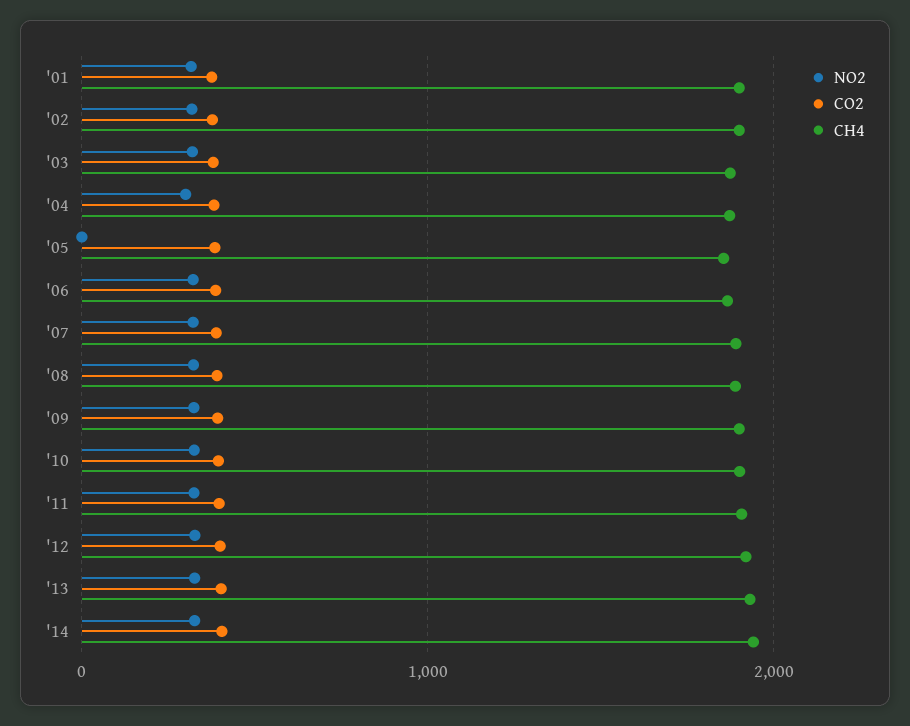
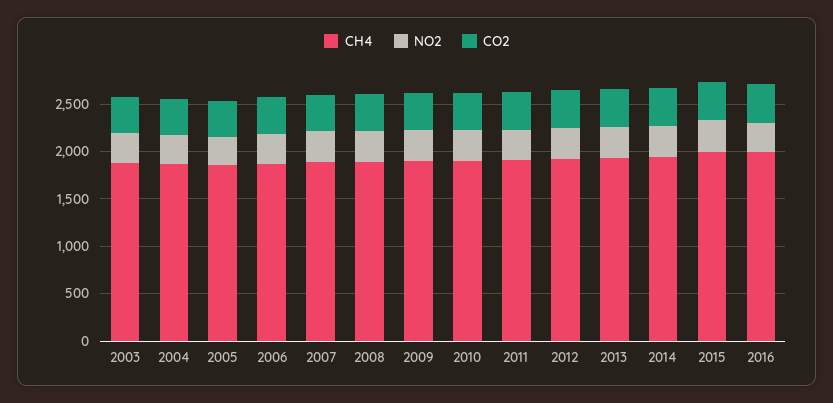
NO2, '01: 300 -> none
CO2, '01: 400 -> none
CH4, '01: 1900 -> none
NO2, '02: 300 -> none
CO2, '02: 400 -> none
CH4, '02: 1900 -> none
NO2, '05: 0 -> 300
CH4, 2015: none -> 2000
NO2, 2015: none -> 300
CO2, 2015: none -> 400
CH4, 2016: none -> 2000
NO2, 2016: none -> 300
CO2, 2016: none -> 400

